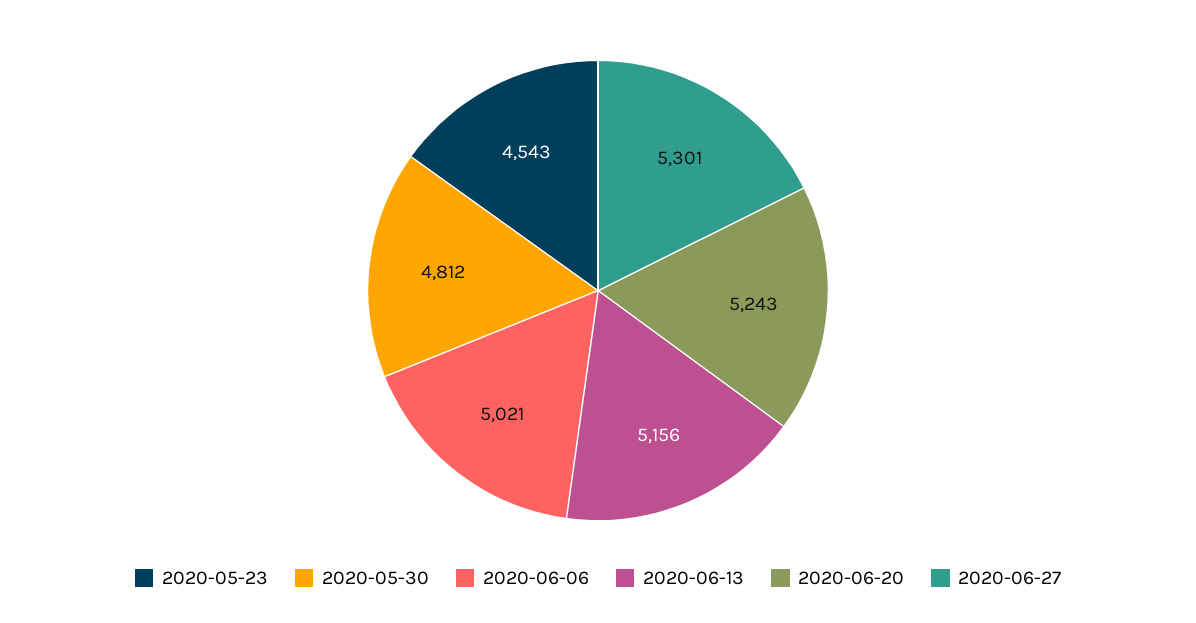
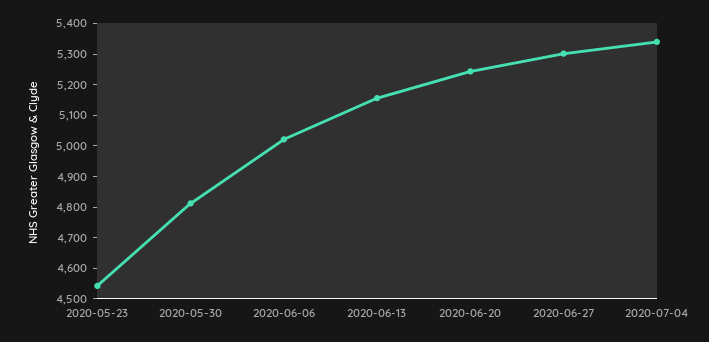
2020-07-04: none -> 5350

